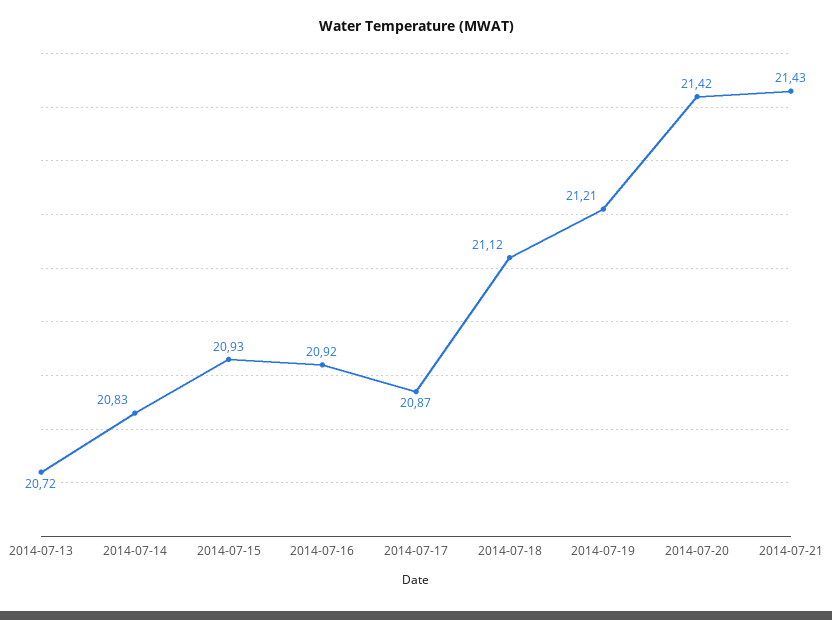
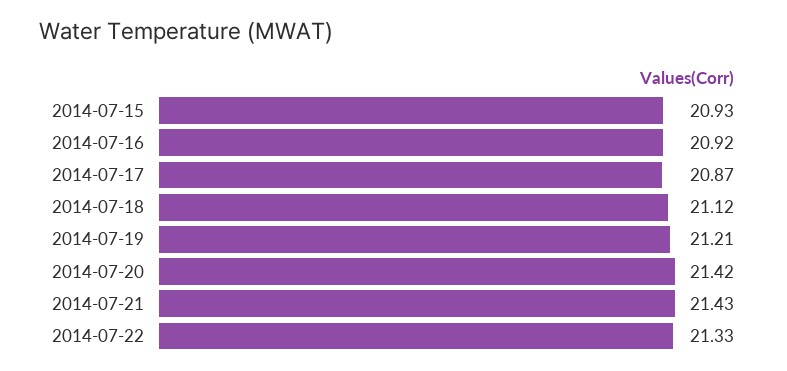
2014-07-13: 20.72 -> none
2014-07-14: 20.83 -> none
2014-07-22: none -> 21.33

